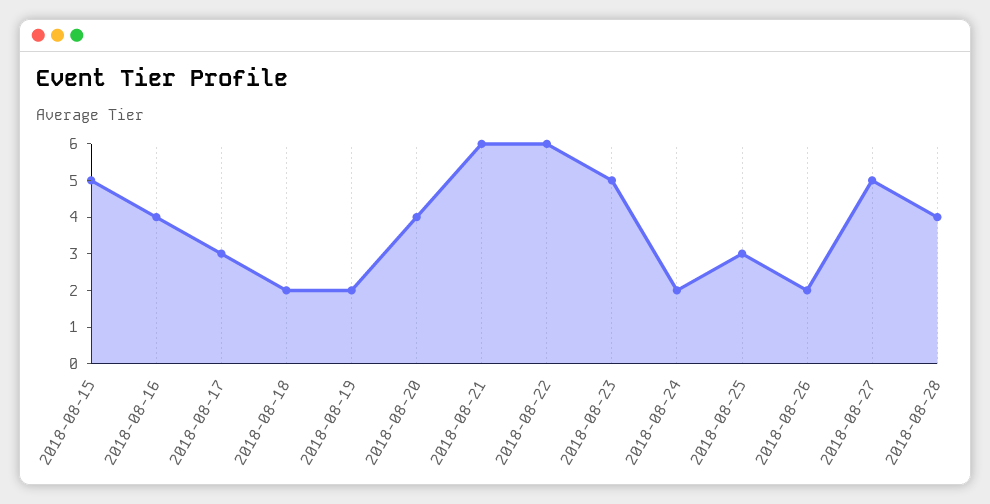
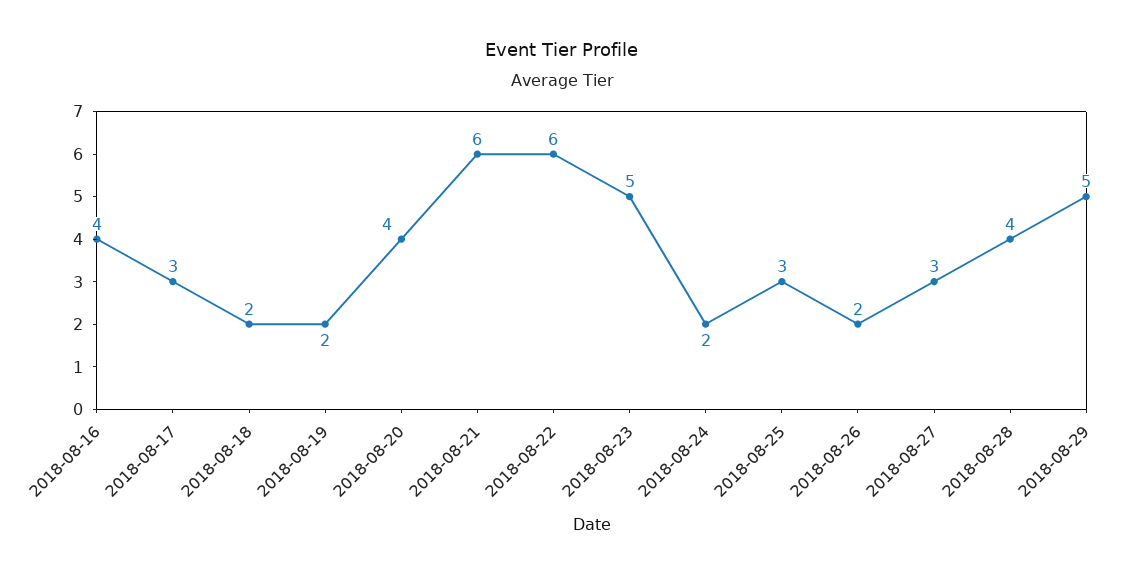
2018-08-15: 5 -> none
2018-08-27: 5 -> 3
2018-08-29: none -> 5

